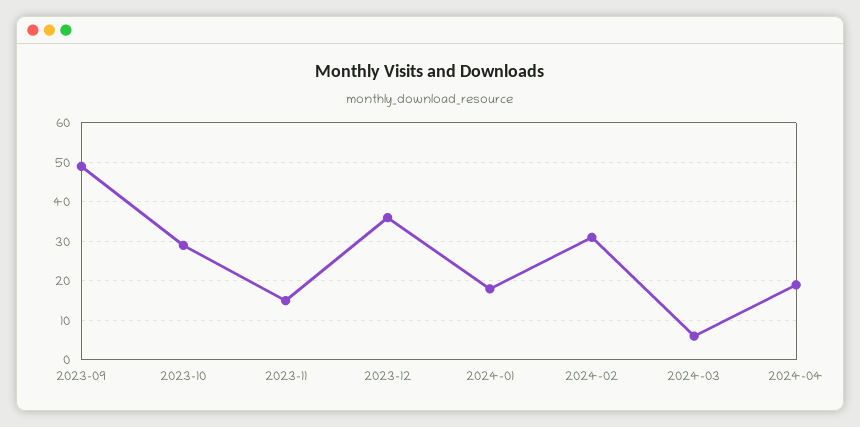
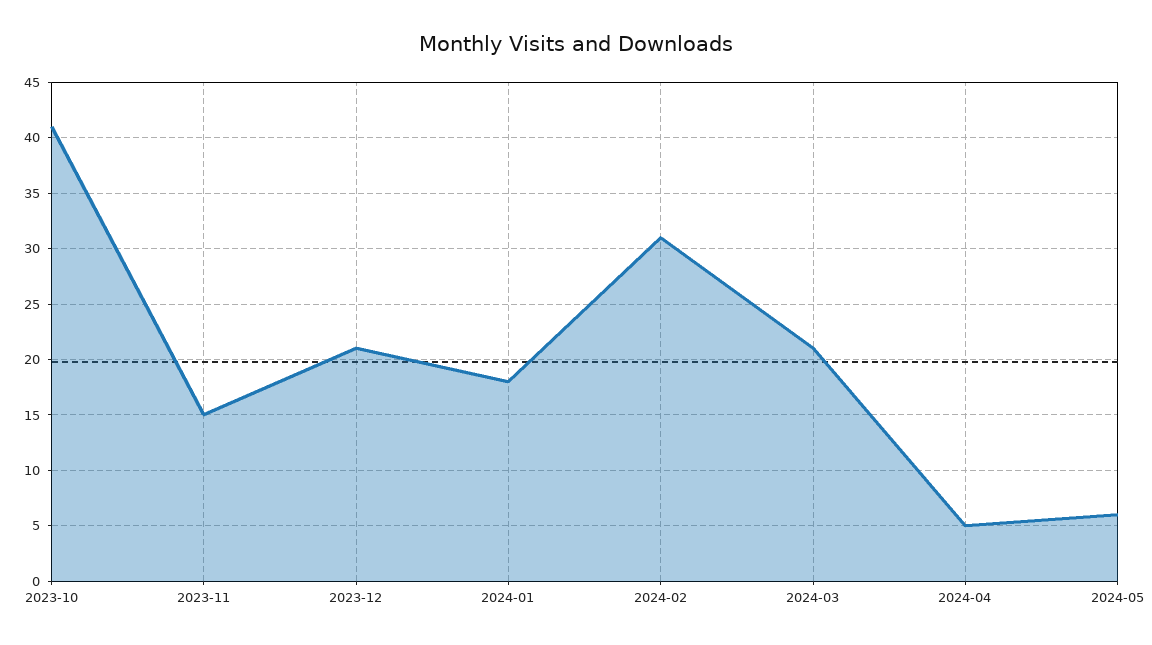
2023-09: 50 -> none
2023-10: 30 -> 41
2023-12: 35 -> 21
2024-03: 5 -> 21
2024-04: 20 -> 5
2024-05: none -> 6

